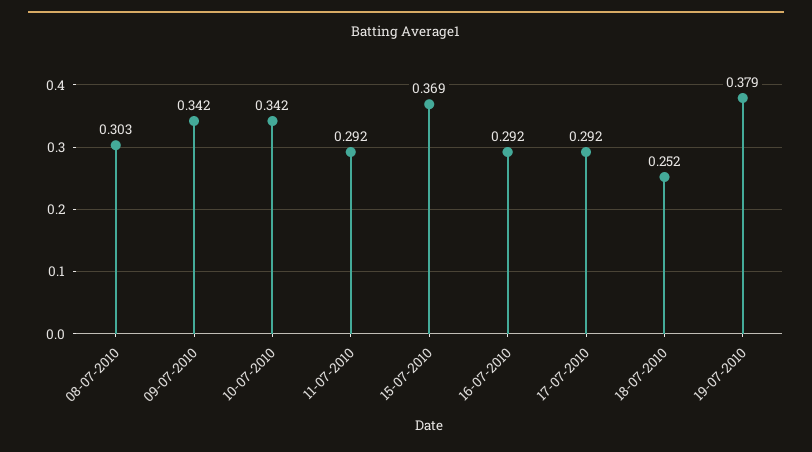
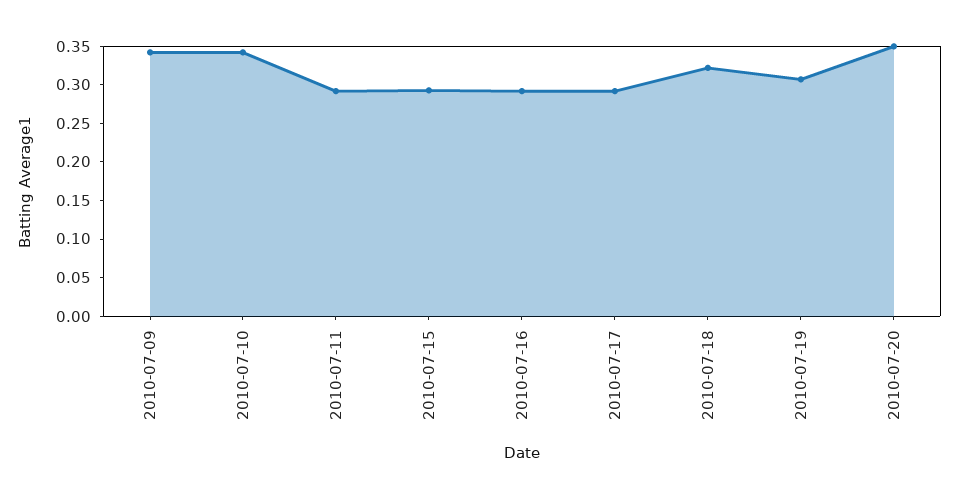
08-07-2010: 0.303 -> none
15-07-2010: 0.369 -> 0.3
18-07-2010: 0.252 -> 0.325
19-07-2010: 0.379 -> 0.3
2010-07-20: none -> 0.35

